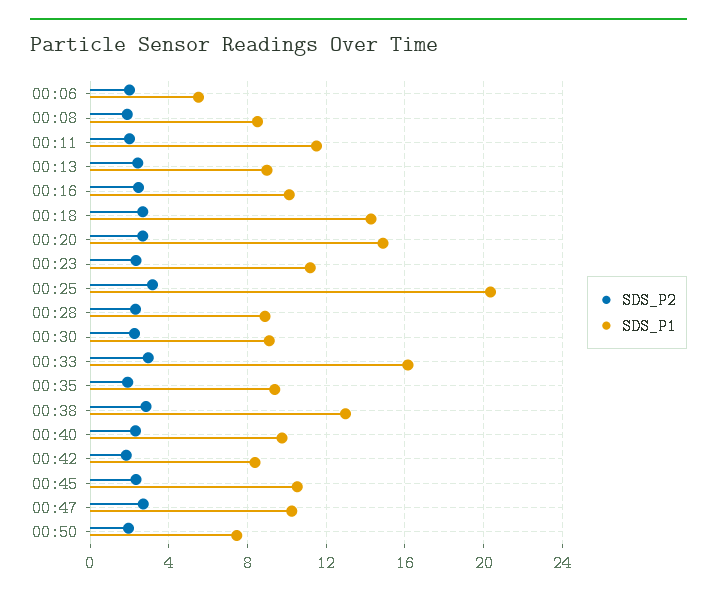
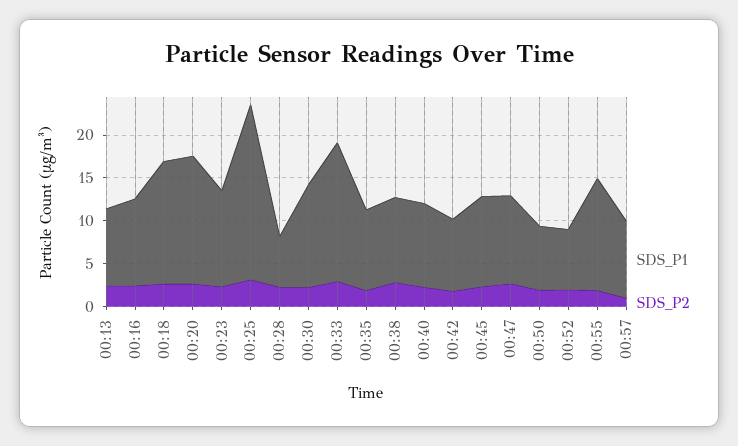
SDS_P2, 00:06: 2 -> none
SDS_P1, 00:06: 5.5 -> none
SDS_P2, 00:08: 2 -> none
SDS_P1, 00:08: 8.5 -> none
SDS_P2, 00:11: 2 -> none
SDS_P1, 00:11: 11.5 -> none
SDS_P1, 00:28: 9 -> 6
SDS_P1, 00:30: 9 -> 12
SDS_P1, 00:38: 13 -> 10
SDS_P1, 00:52: none -> 7
SDS_P2, 00:52: none -> 2
SDS_P1, 00:55: none -> 13
SDS_P2, 00:55: none -> 2
SDS_P1, 00:57: none -> 9
SDS_P2, 00:57: none -> 1

